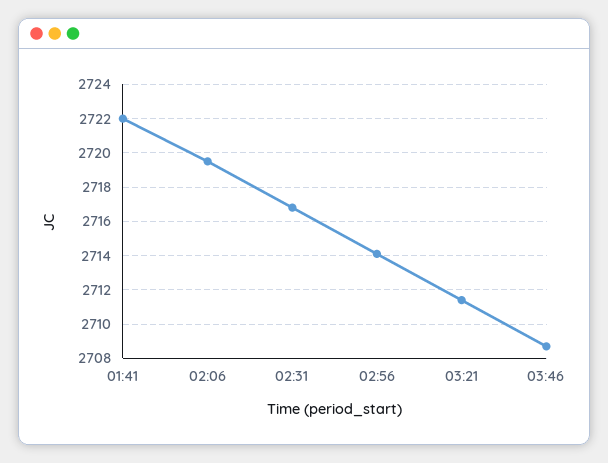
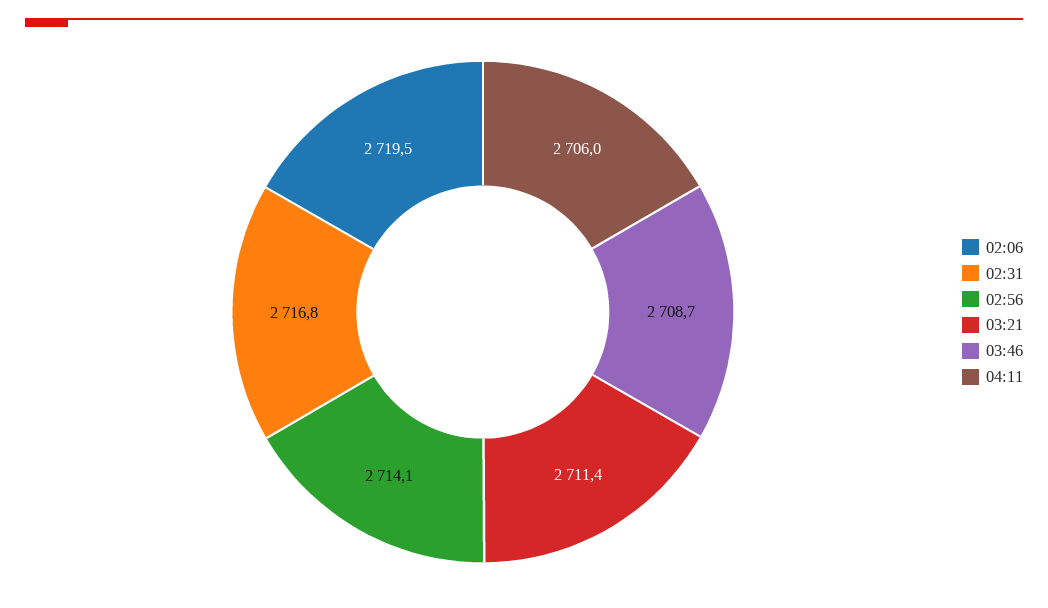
01:41: 2722 -> none
04:11: none -> 2706

